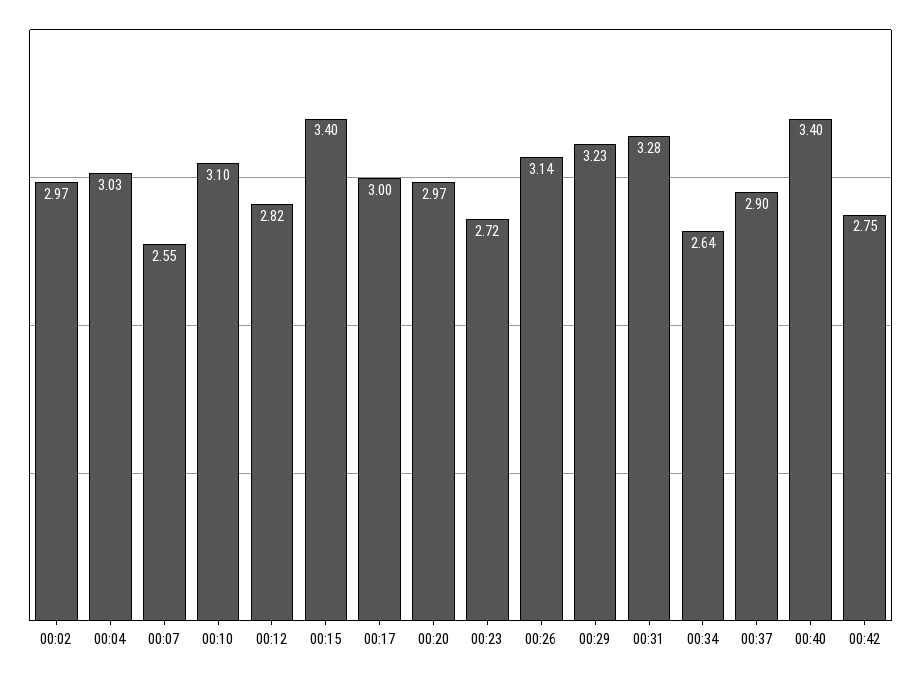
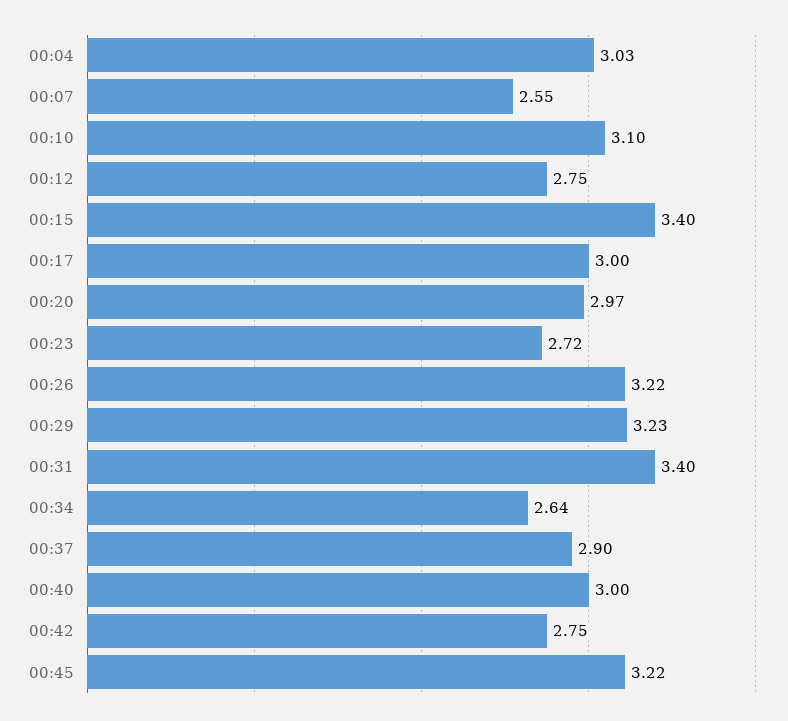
00:02: 2.97 -> none
00:12: 2.82 -> 2.75
00:26: 3.14 -> 3.22
00:31: 3.28 -> 3.4
00:40: 3.4 -> 3
00:45: none -> 3.22

